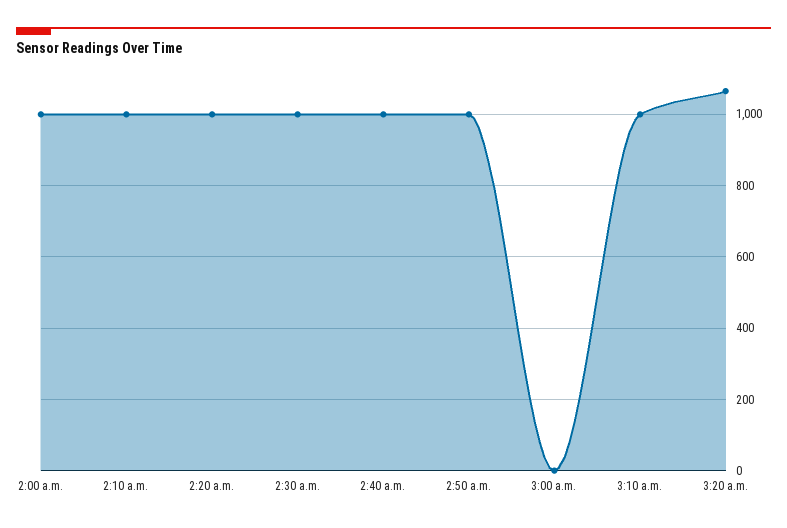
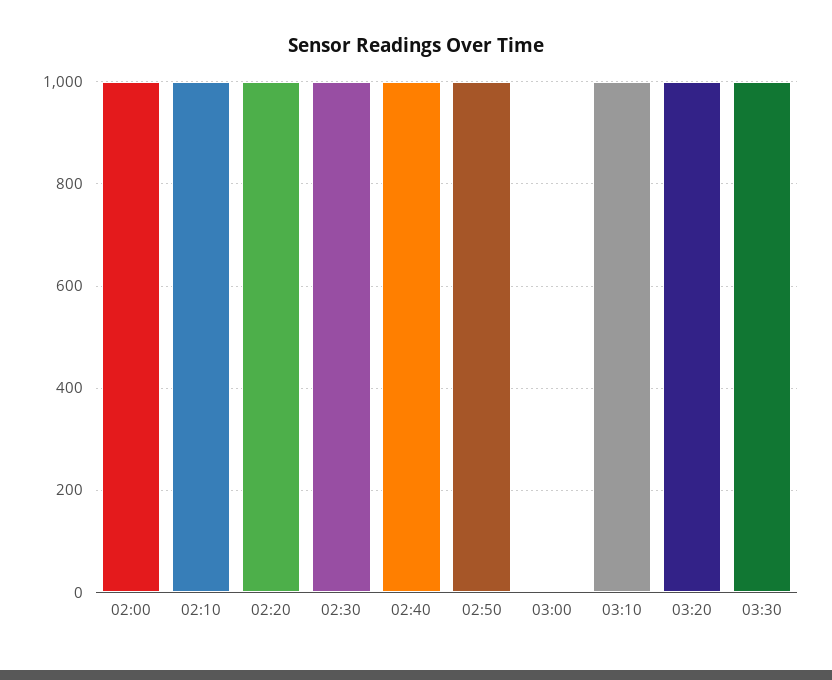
3:20 a.m.: 1060 -> 1000
03:30: none -> 1000

